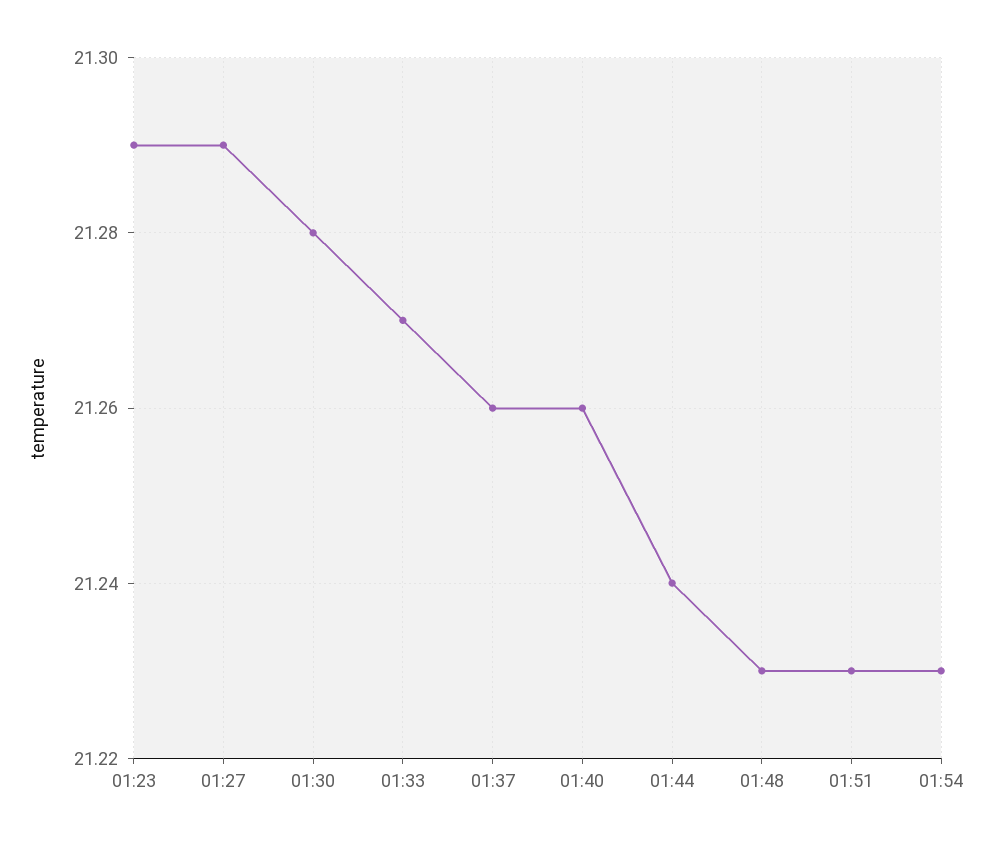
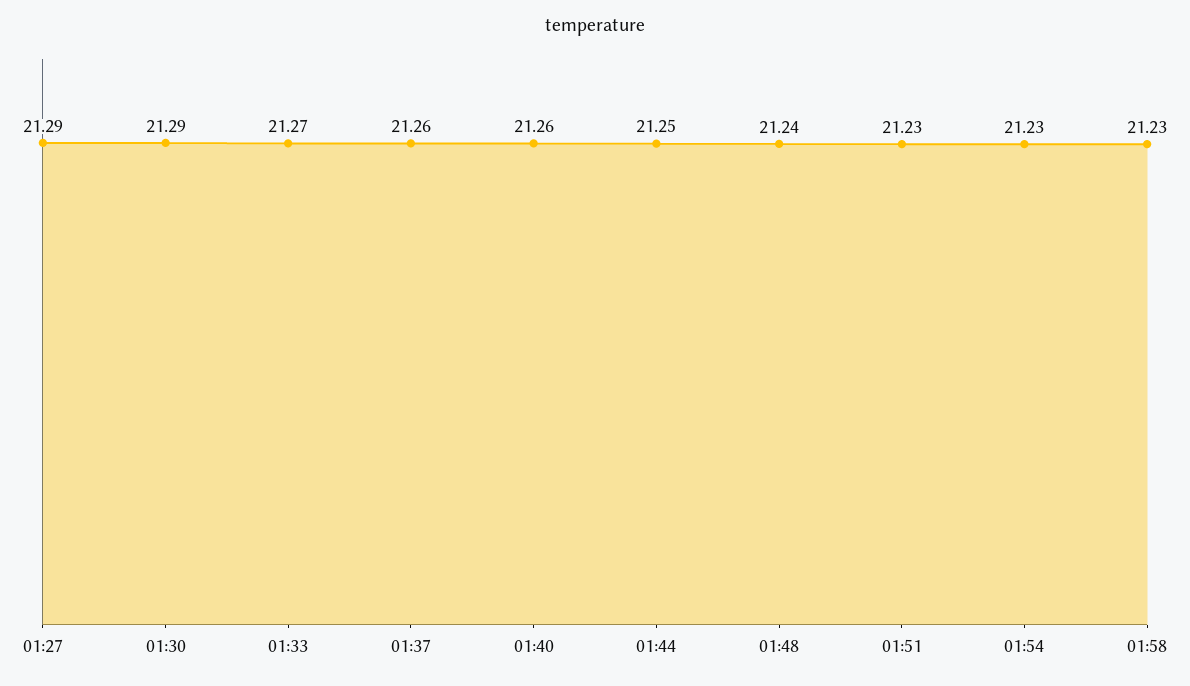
01:23: 21.29 -> none
01:30: 21.28 -> 21.29
01:44: 21.24 -> 21.25
01:48: 21.23 -> 21.24
01:58: none -> 21.23

